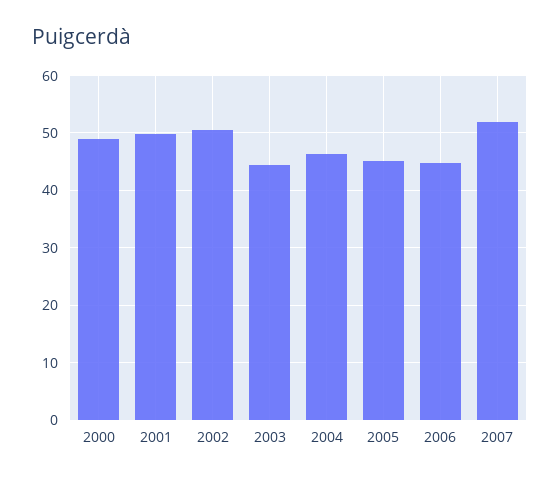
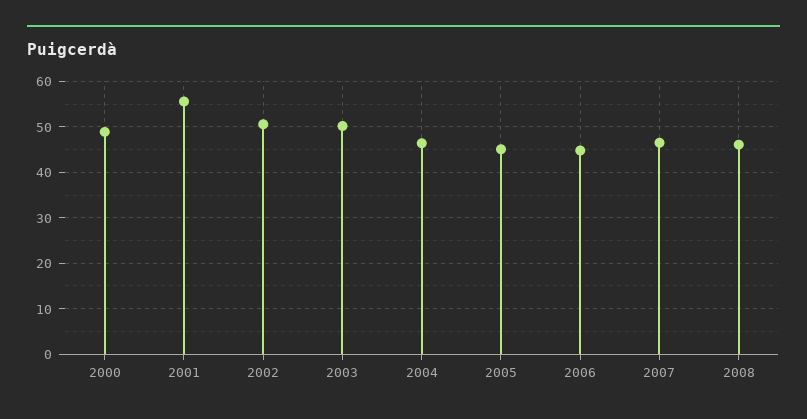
2001: 50 -> 56
2003: 44 -> 50
2007: 52 -> 46
2008: none -> 46

